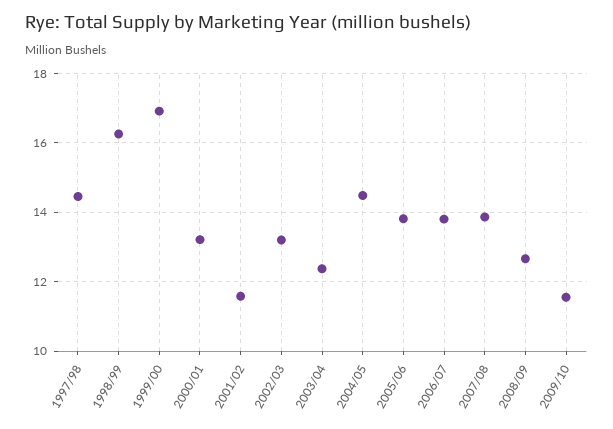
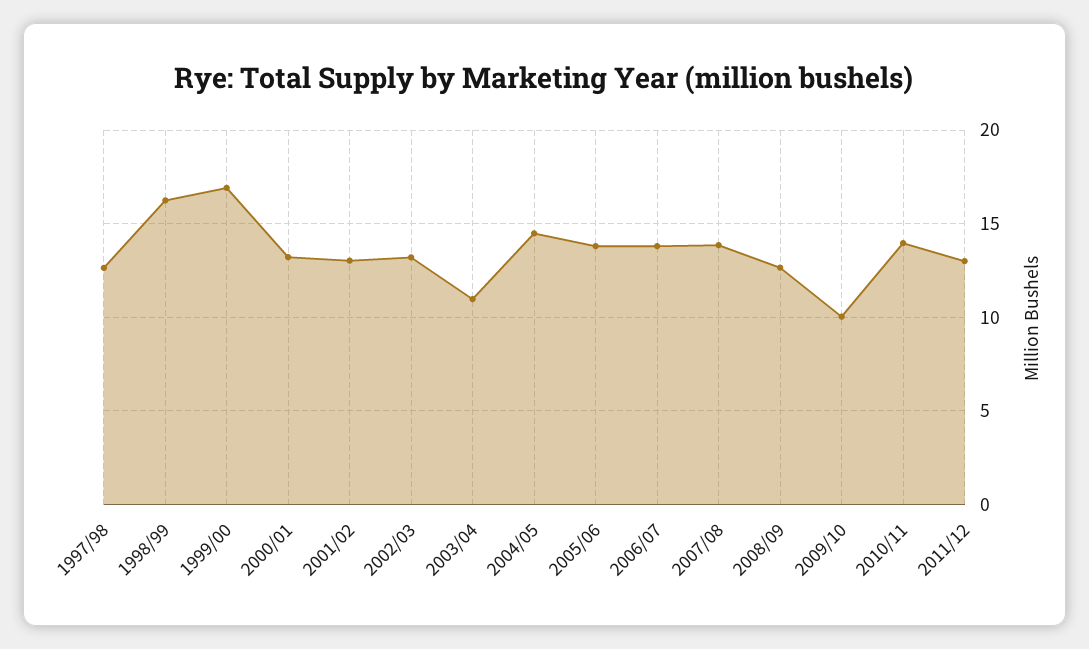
1997/98: 14.4 -> 12.5
2001/02: 11.6 -> 13
2003/04: 12.4 -> 11
2009/10: 11.6 -> 10
2010/11: none -> 14
2011/12: none -> 13

